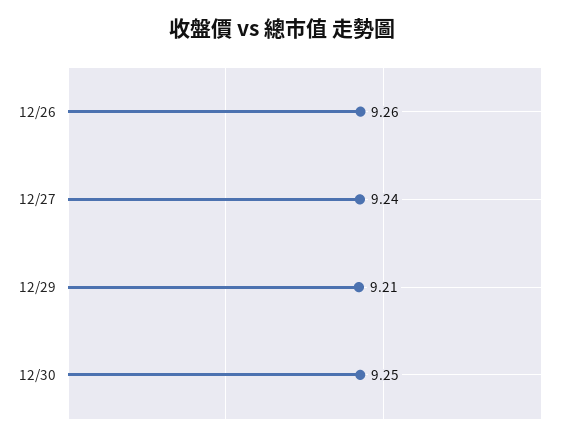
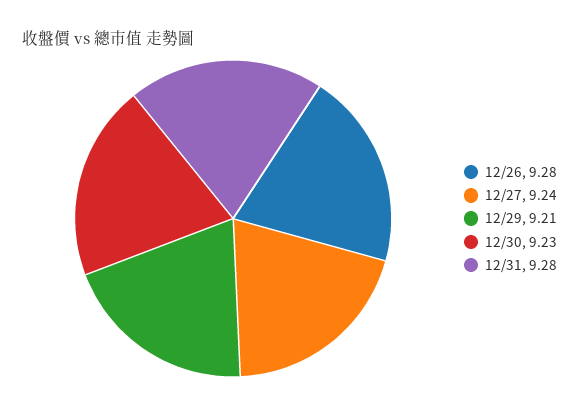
12/26: 9.26 -> 9.28
12/30: 9.25 -> 9.23
12/31: none -> 9.28

